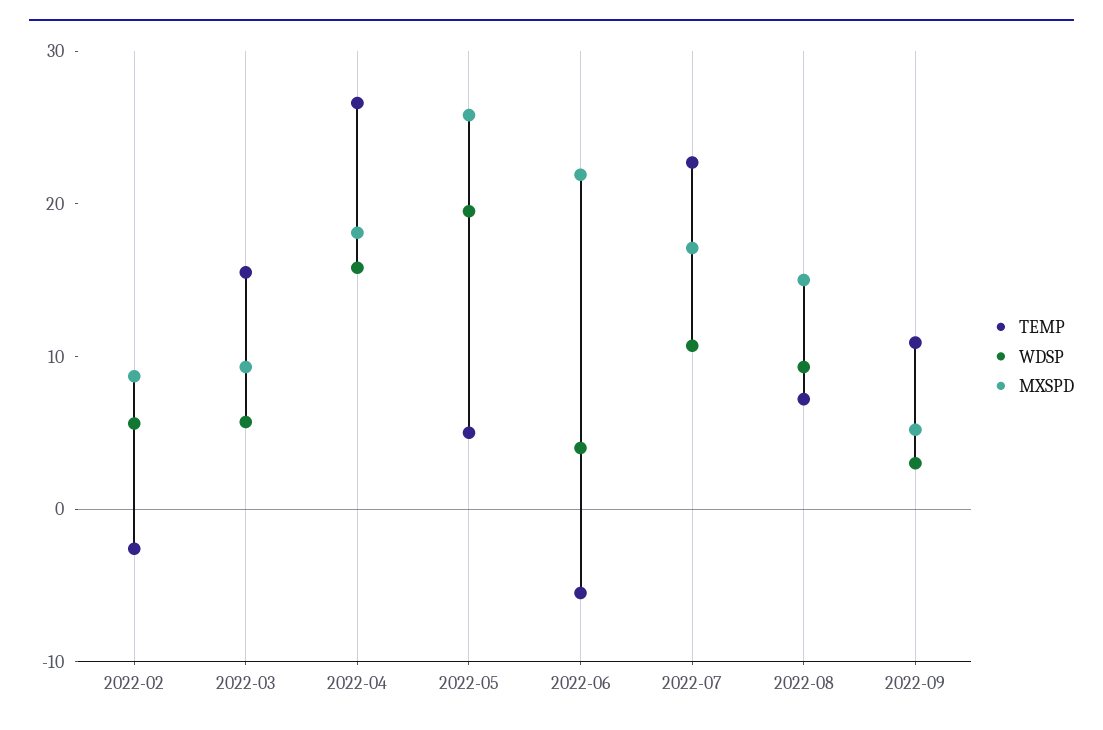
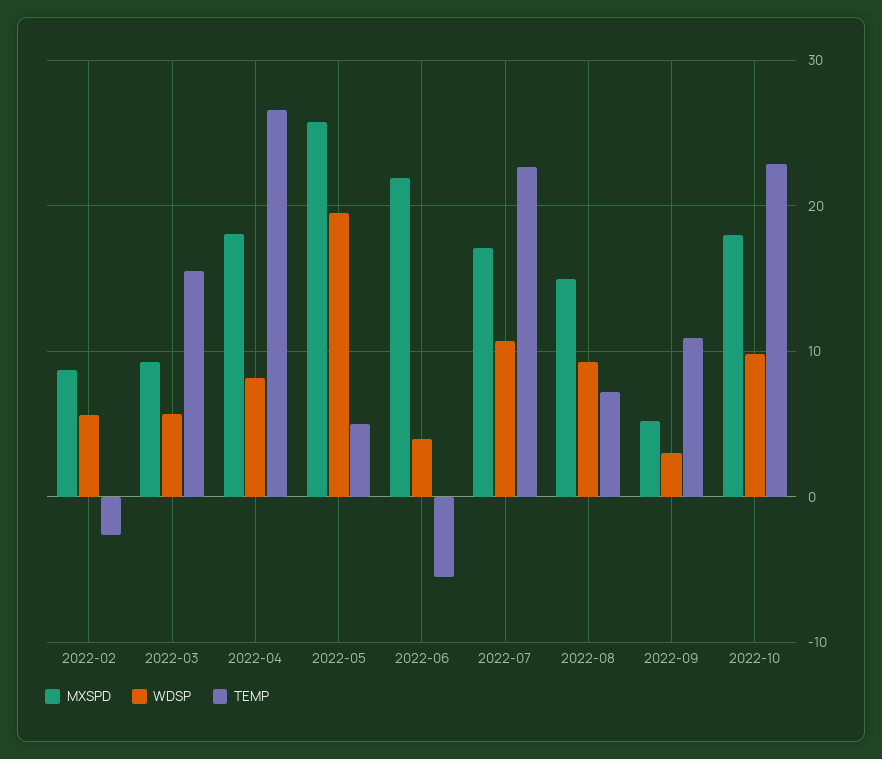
WDSP, 2022-04: 16 -> 8
MXSPD, 2022-10: none -> 18
WDSP, 2022-10: none -> 10
TEMP, 2022-10: none -> 23

